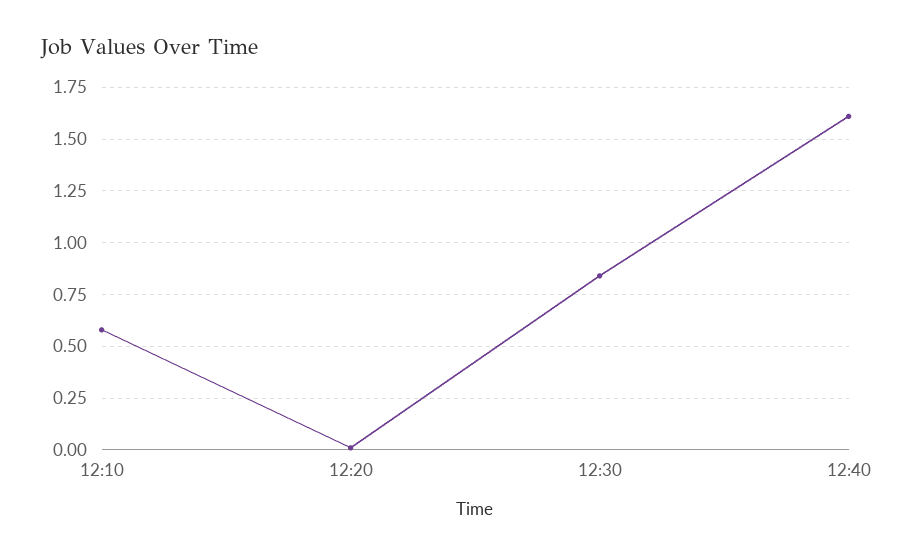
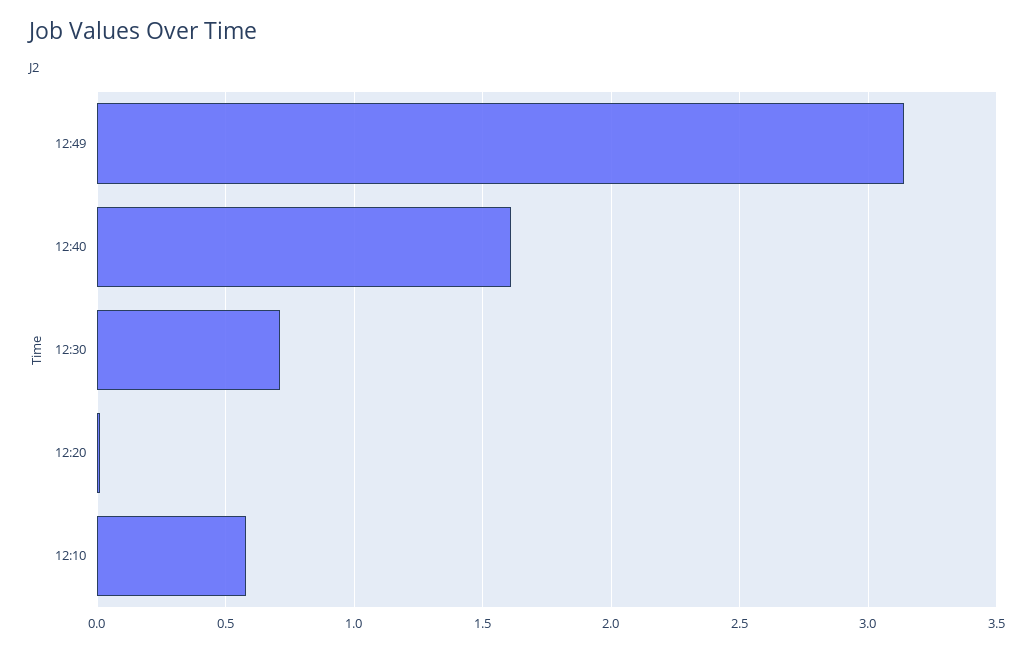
12:30: 0.85 -> 0.7
12:49: none -> 3.15

